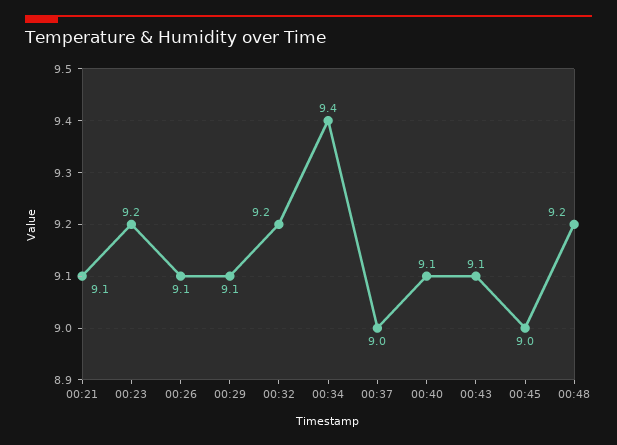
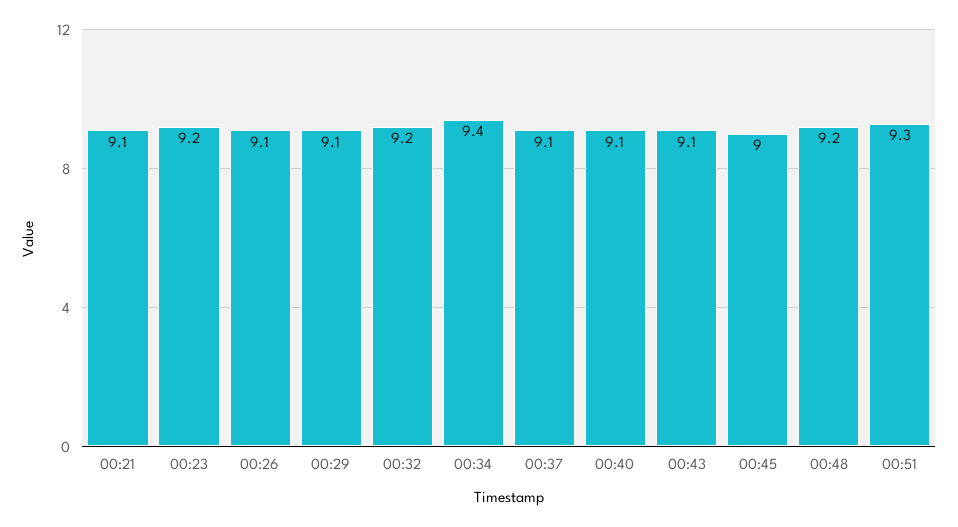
00:37: 9 -> 9.1
00:51: none -> 9.3

